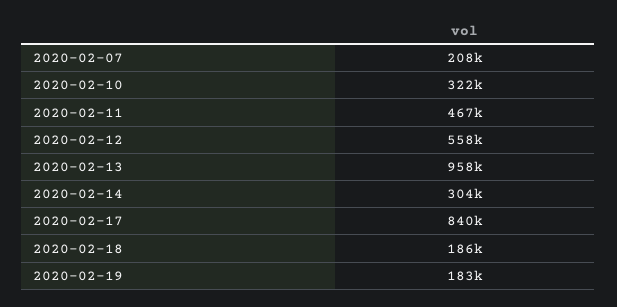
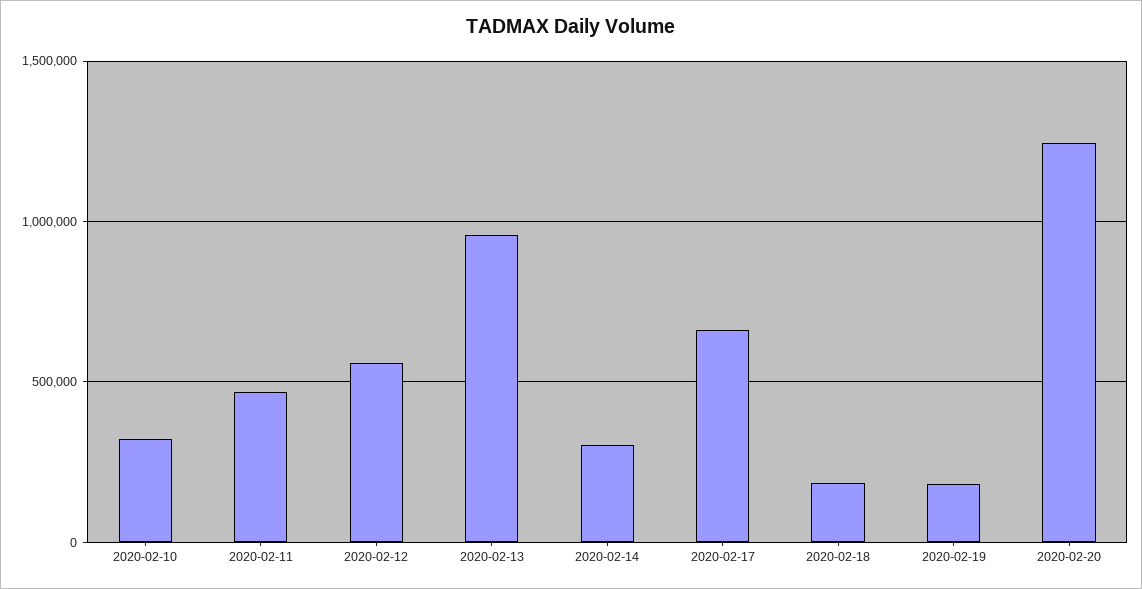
2020-02-07: 208000 -> none
2020-02-17: 840000 -> 650000
2020-02-20: none -> 1250000

